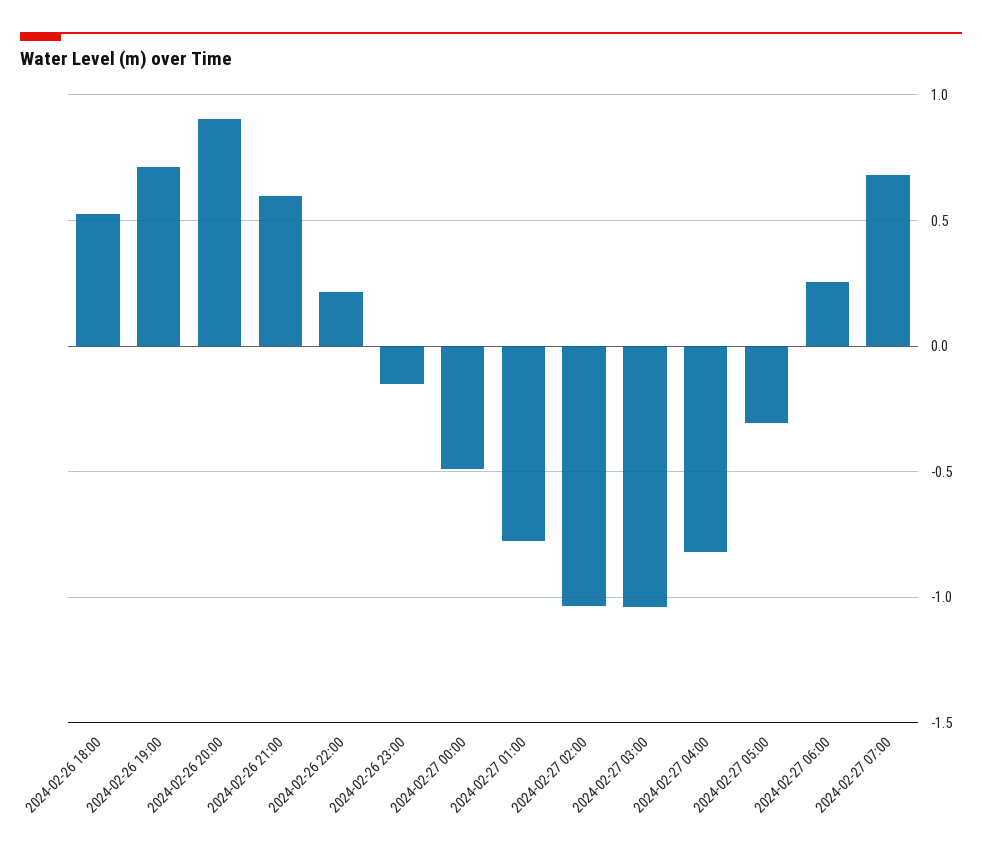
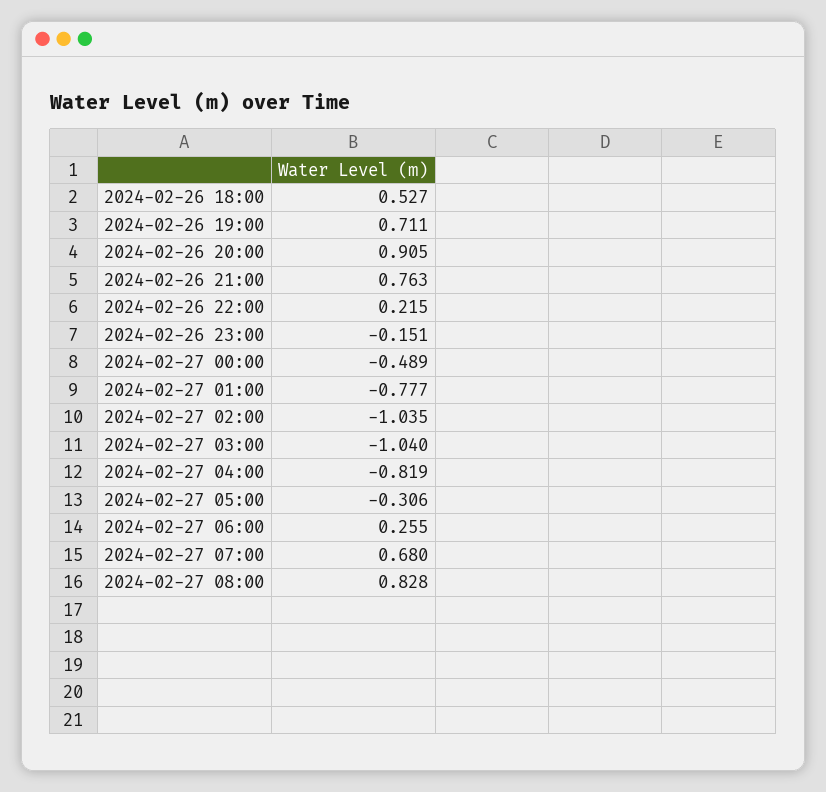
2024-02-26 21:00: 0.6 -> 0.763
2024-02-27 08:00: none -> 0.828

